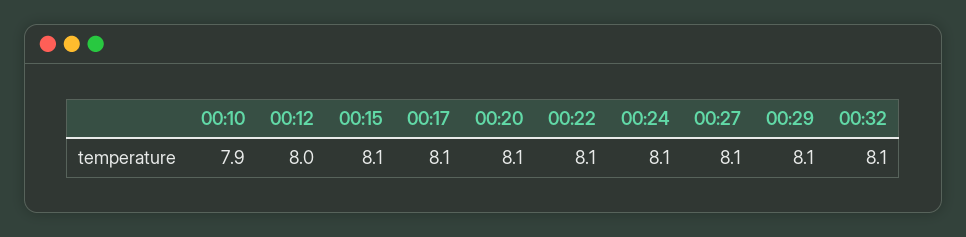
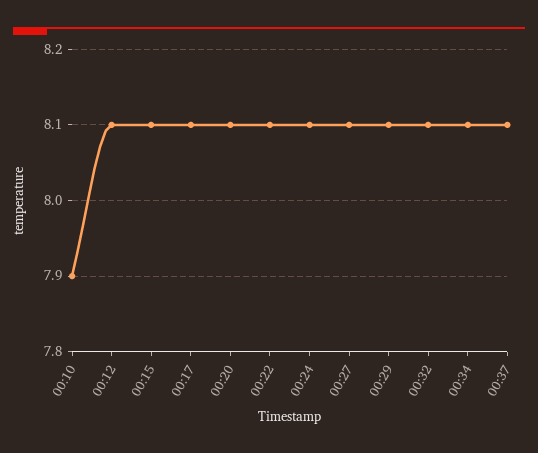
00:12: 8 -> 8.1
00:34: none -> 8.1
00:37: none -> 8.1

